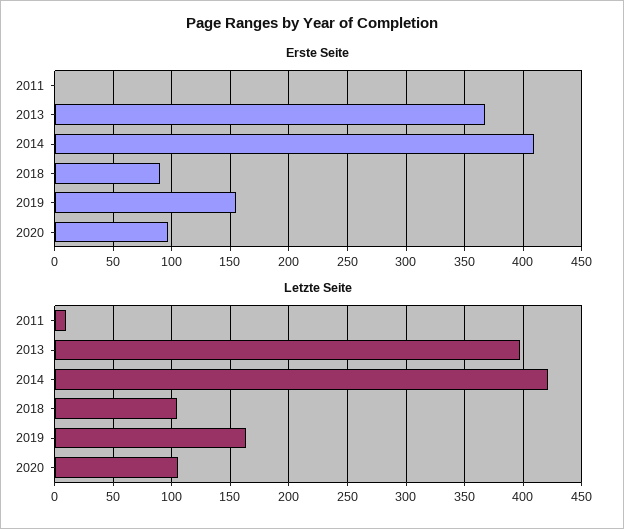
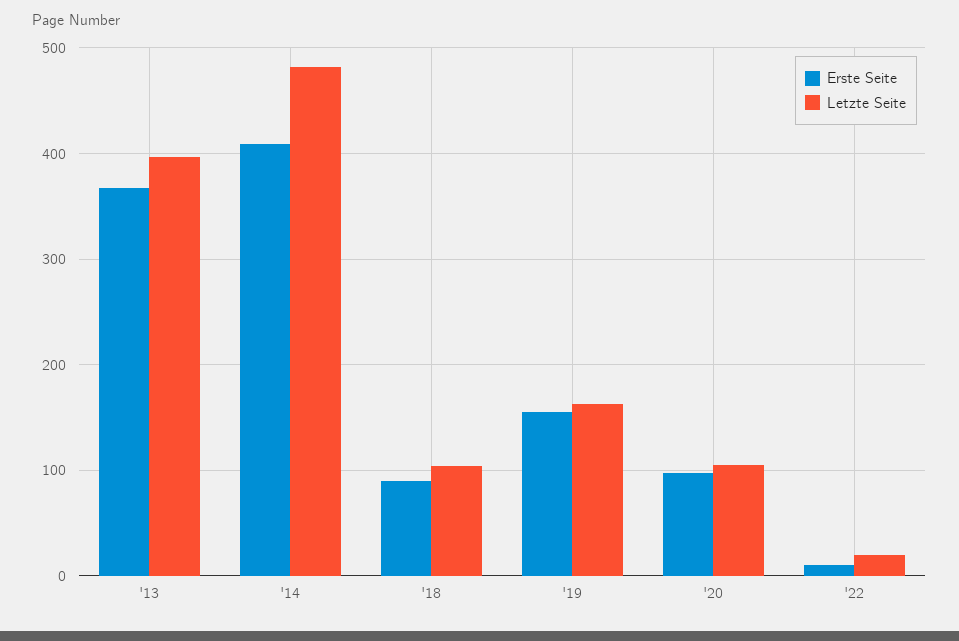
Erste Seite, 2011: 0 -> none
Letzte Seite, 2011: 10 -> none
Letzte Seite, 2014: 420 -> 480
Erste Seite, '22: none -> 10
Letzte Seite, '22: none -> 20

